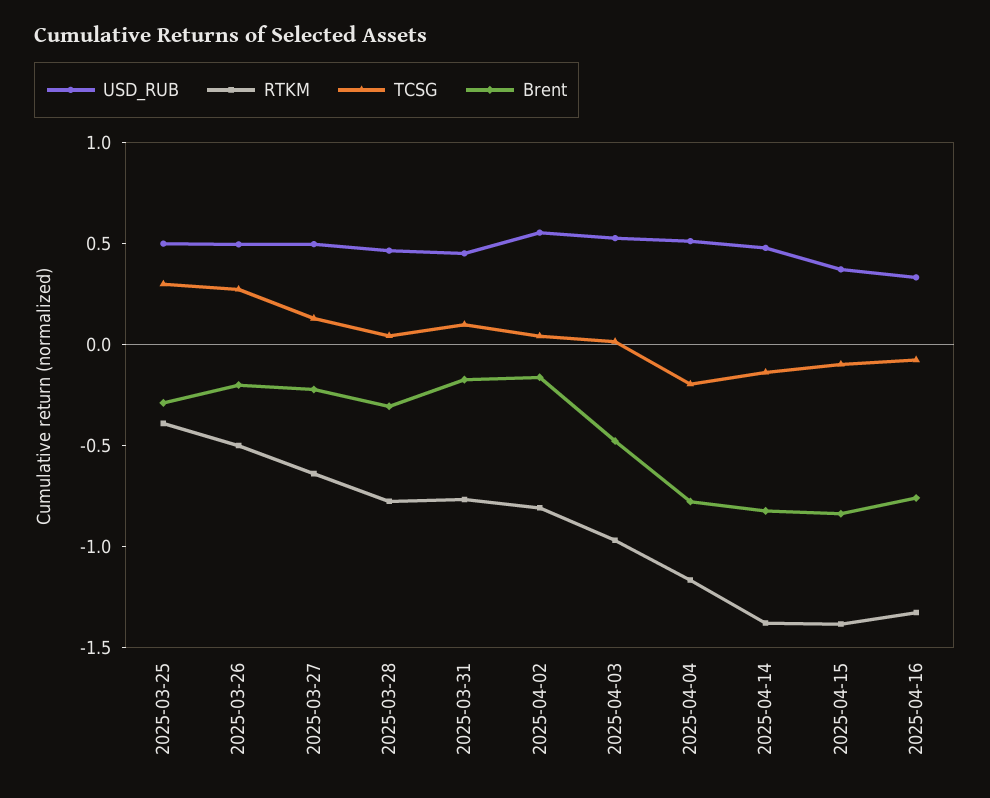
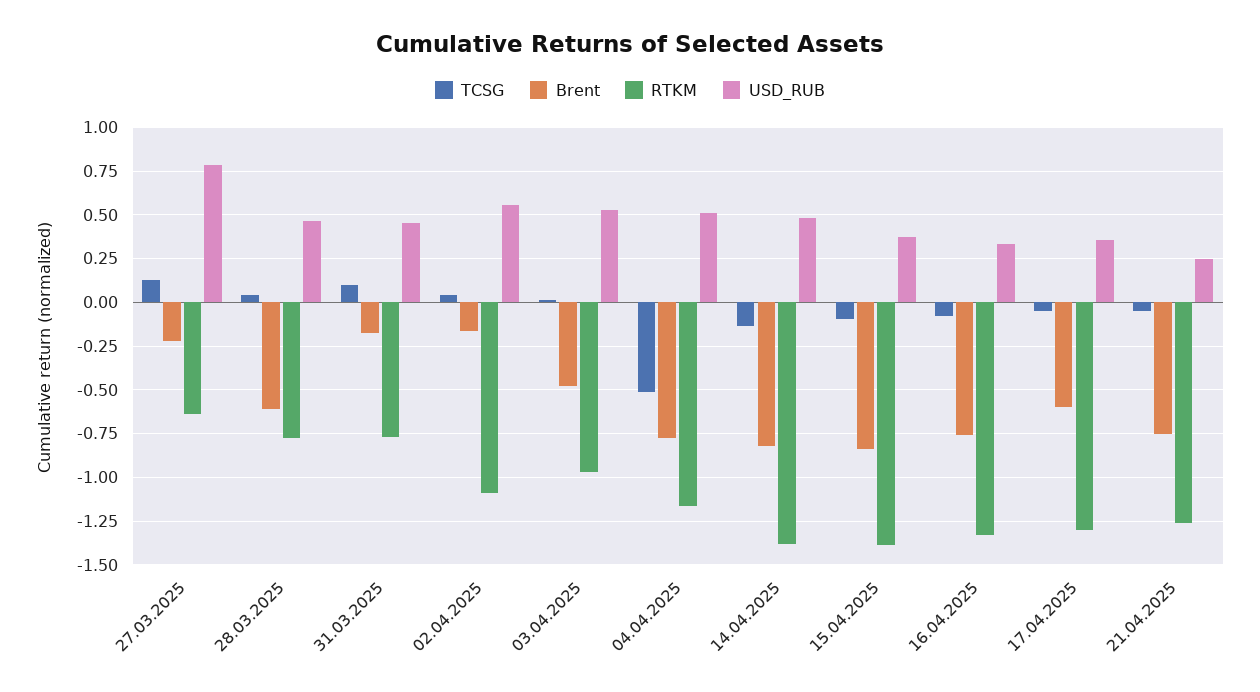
USD_RUB, 2025-03-25: 0.5 -> none
RTKM, 2025-03-25: -0.4 -> none
TCSG, 2025-03-25: 0.3 -> none
Brent, 2025-03-25: -0.3 -> none
USD_RUB, 2025-03-26: 0.5 -> none
RTKM, 2025-03-26: -0.5 -> none
TCSG, 2025-03-26: 0.3 -> none
Brent, 2025-03-26: -0.2 -> none
USD_RUB, 2025-03-27: 0.5 -> 0.8
Brent, 2025-03-28: -0.3 -> -0.6
RTKM, 2025-04-02: -0.8 -> -1.1
TCSG, 2025-04-04: -0.2 -> -0.5
TCSG, 17.04.2025: none -> -0.05
Brent, 17.04.2025: none -> -0.6
RTKM, 17.04.2025: none -> -1.3
USD_RUB, 17.04.2025: none -> 0.35
TCSG, 21.04.2025: none -> -0.05
Brent, 21.04.2025: none -> -0.75
RTKM, 21.04.2025: none -> -1.25
USD_RUB, 21.04.2025: none -> 0.25

